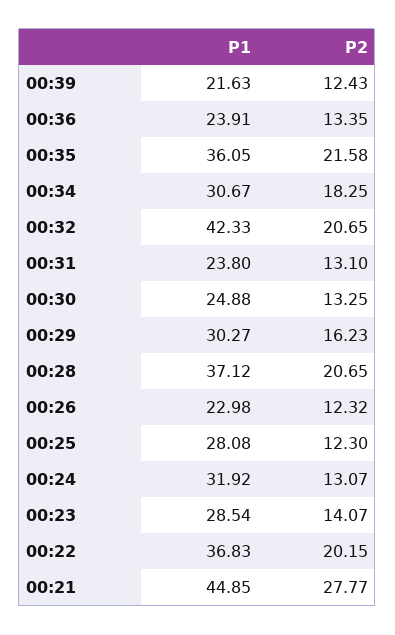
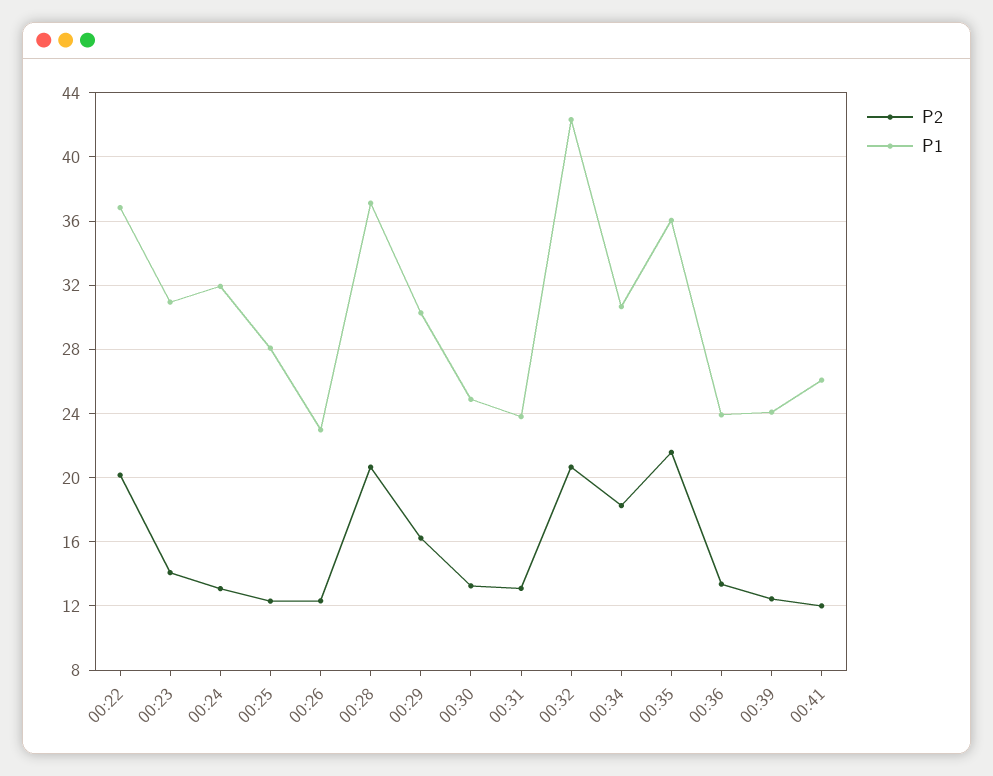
P1, 00:39: 21.63 -> 24
P1, 00:23: 28.54 -> 31
P1, 00:21: 44.85 -> none
P2, 00:21: 27.77 -> none
P2, 00:41: none -> 12
P1, 00:41: none -> 26

